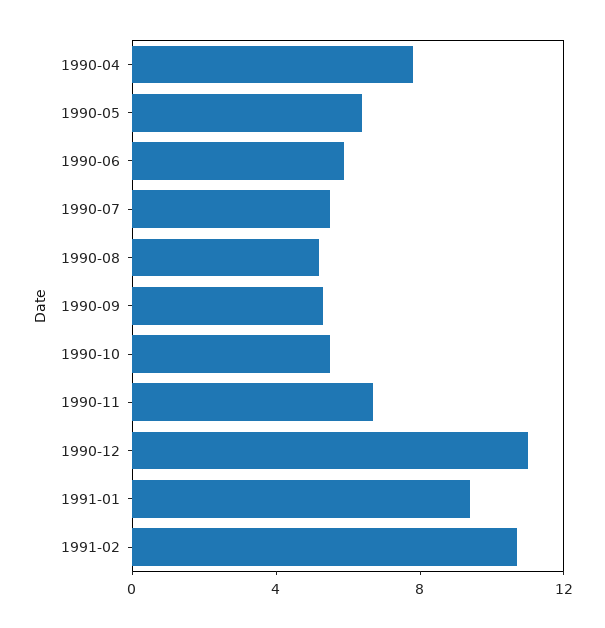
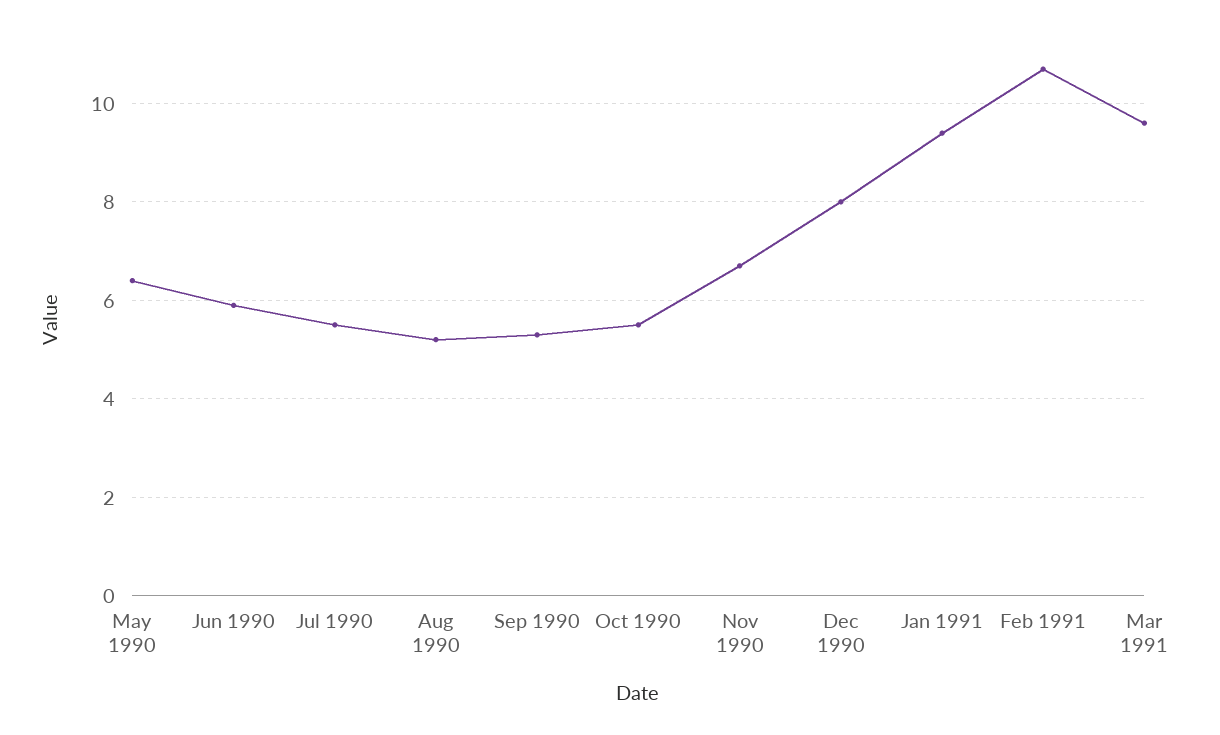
1990-04: 8 -> none
1990-12: 11 -> 8
Mar 1991: none -> 9.5

